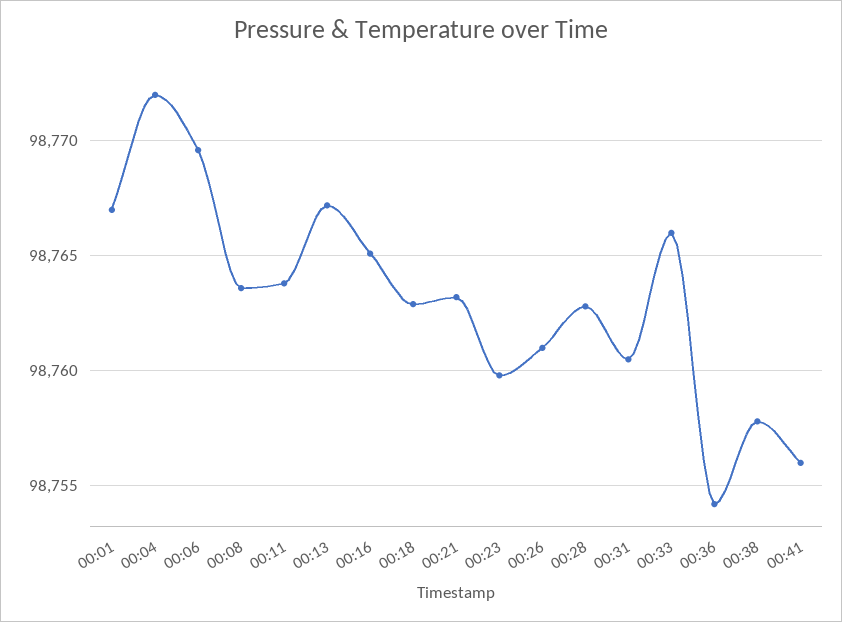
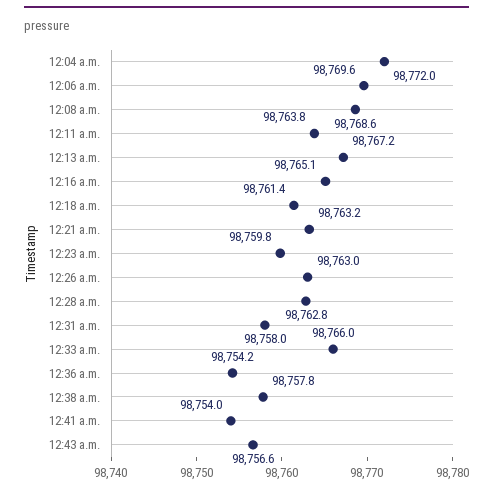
00:01: 98767 -> none
00:08: 98763.5 -> 98768.6
00:18: 98763 -> 98761.4
00:26: 98761 -> 98763
00:31: 98760.5 -> 98758
00:41: 98756 -> 98754
12:43 a.m.: none -> 98756.6

